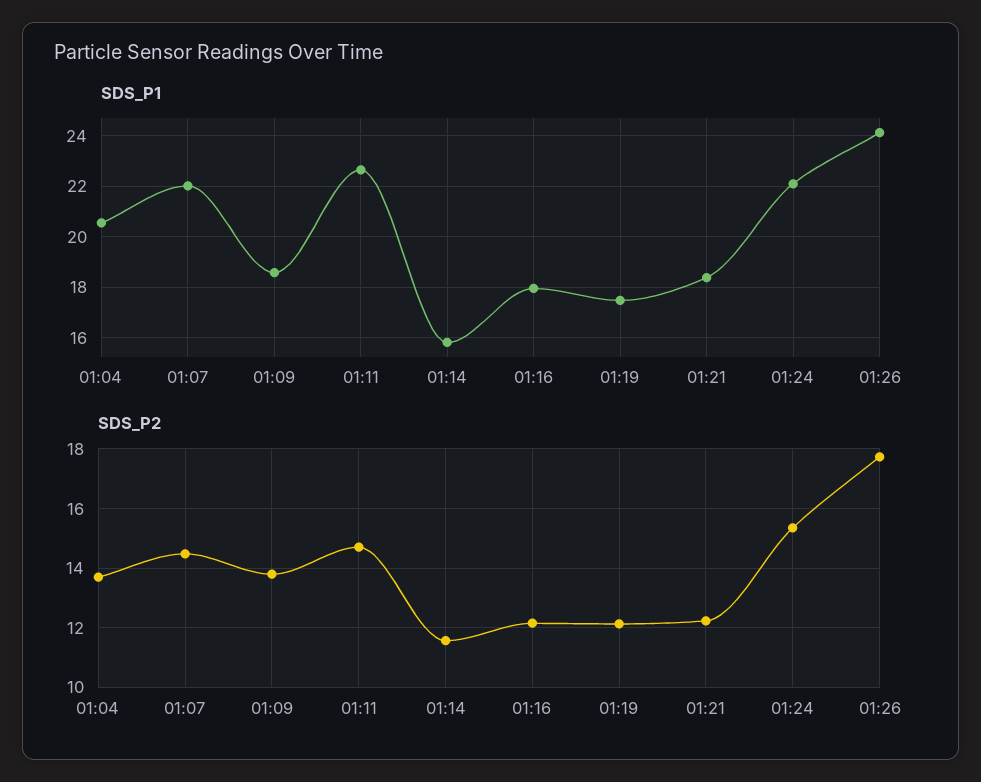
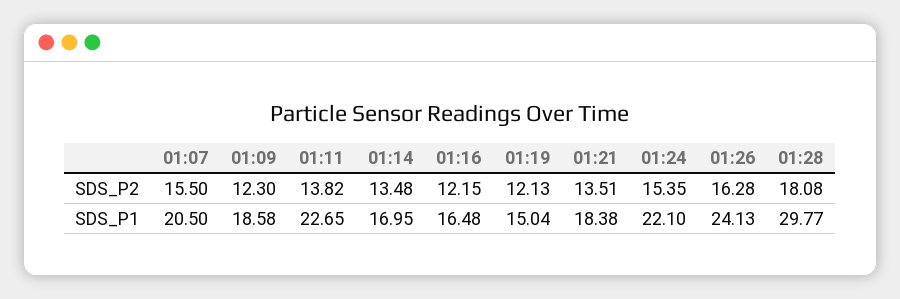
SDS_P1, 01:04: 20.5 -> none
SDS_P1, 01:07: 22 -> 20.5
SDS_P1, 01:14: 15.75 -> 16.95
SDS_P1, 01:16: 18 -> 16.48
SDS_P1, 01:19: 17.5 -> 15.04
SDS_P2, 01:04: 13.75 -> none
SDS_P2, 01:07: 14.5 -> 15.5
SDS_P2, 01:09: 13.75 -> 12.3
SDS_P2, 01:11: 14.75 -> 13.82
SDS_P2, 01:14: 11.5 -> 13.48
SDS_P2, 01:21: 12.25 -> 13.51
SDS_P2, 01:26: 17.75 -> 16.28
SDS_P2, 01:28: none -> 18.08
SDS_P1, 01:28: none -> 29.77

